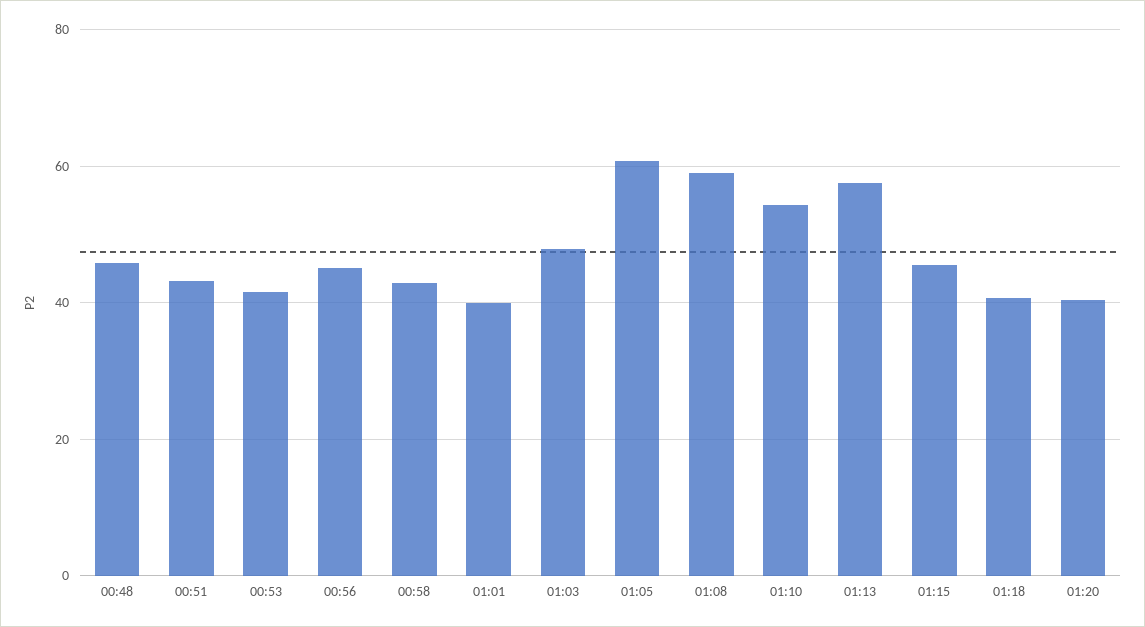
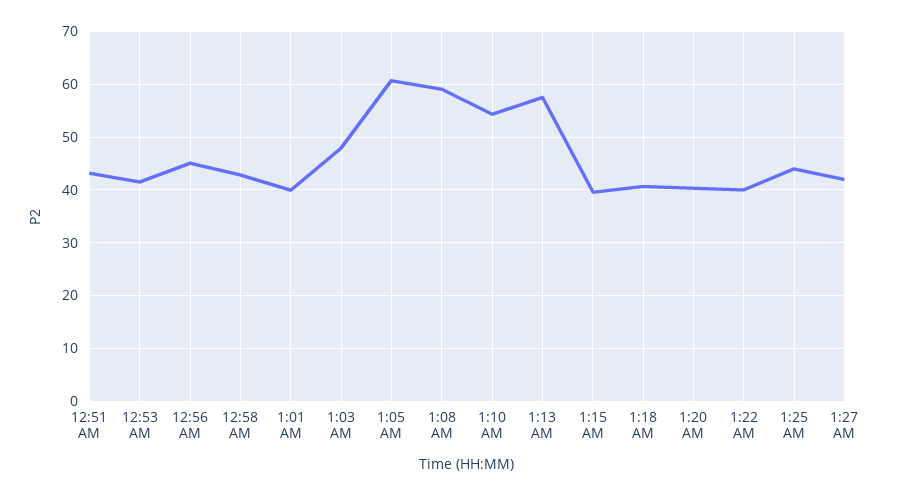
00:48: 46 -> none
01:15: 46 -> 40
1:22 AM: none -> 40
1:25 AM: none -> 44
1:27 AM: none -> 42

